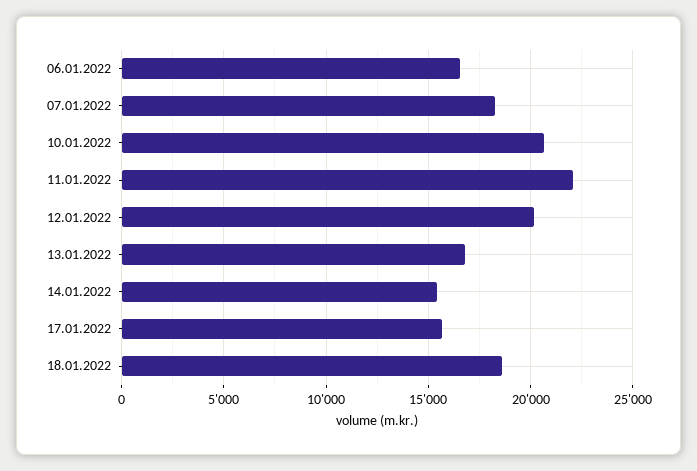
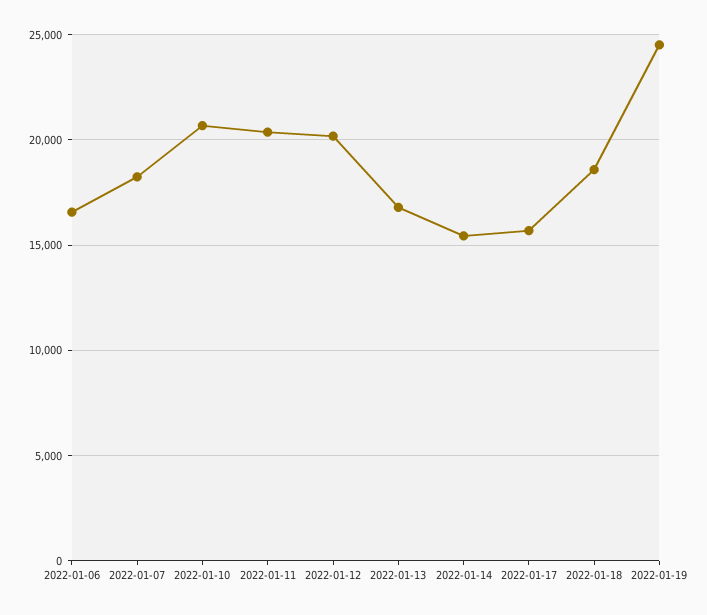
11.01.2022: 22000 -> 20500
2022-01-19: none -> 24500

